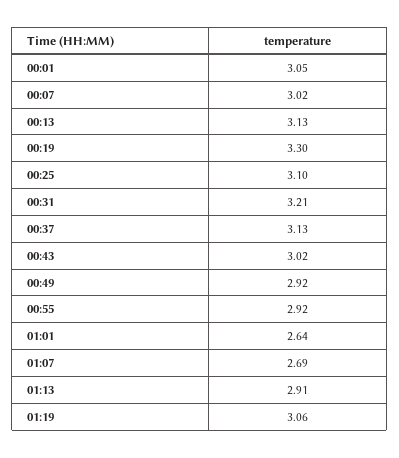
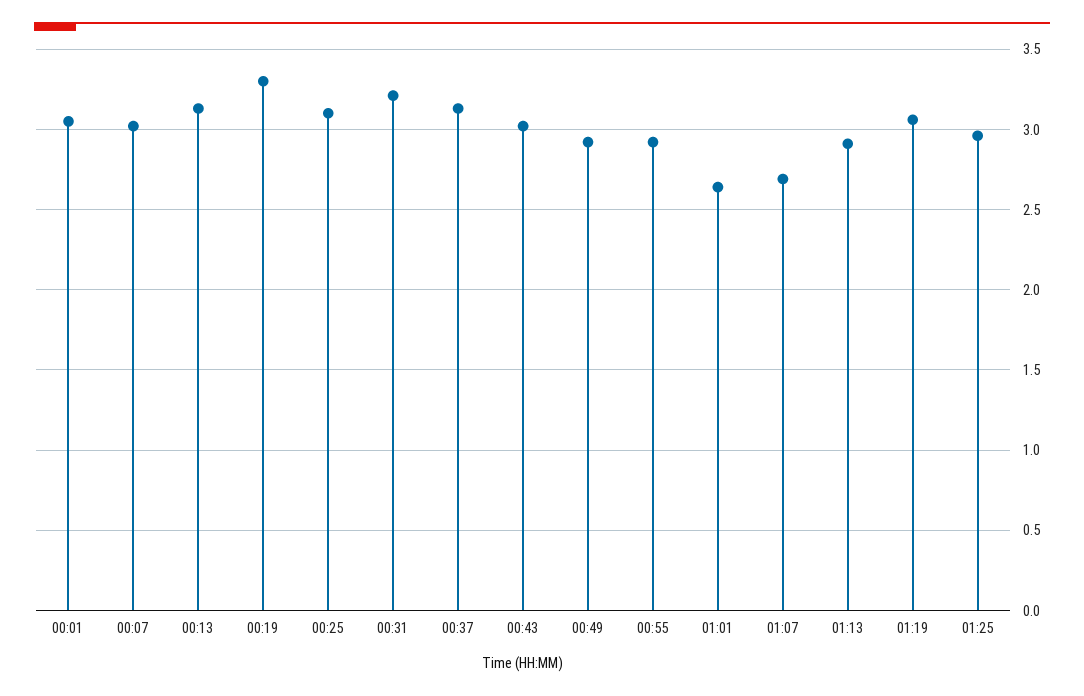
01:25: none -> 2.95

